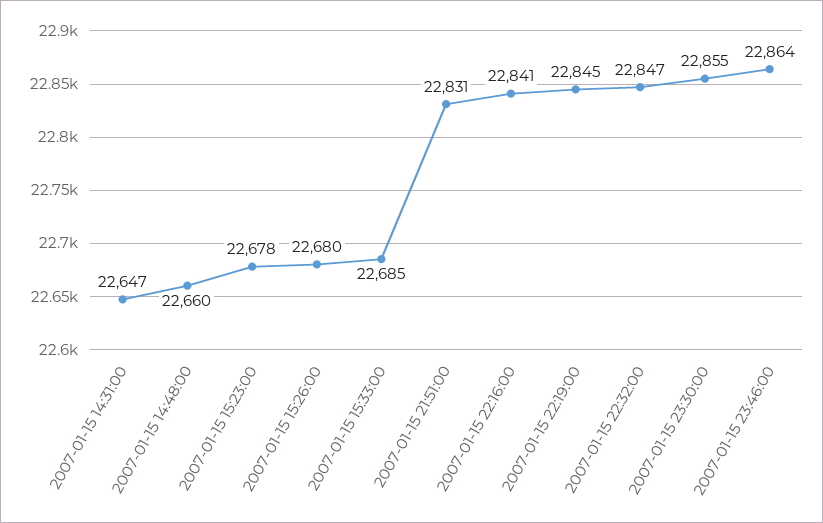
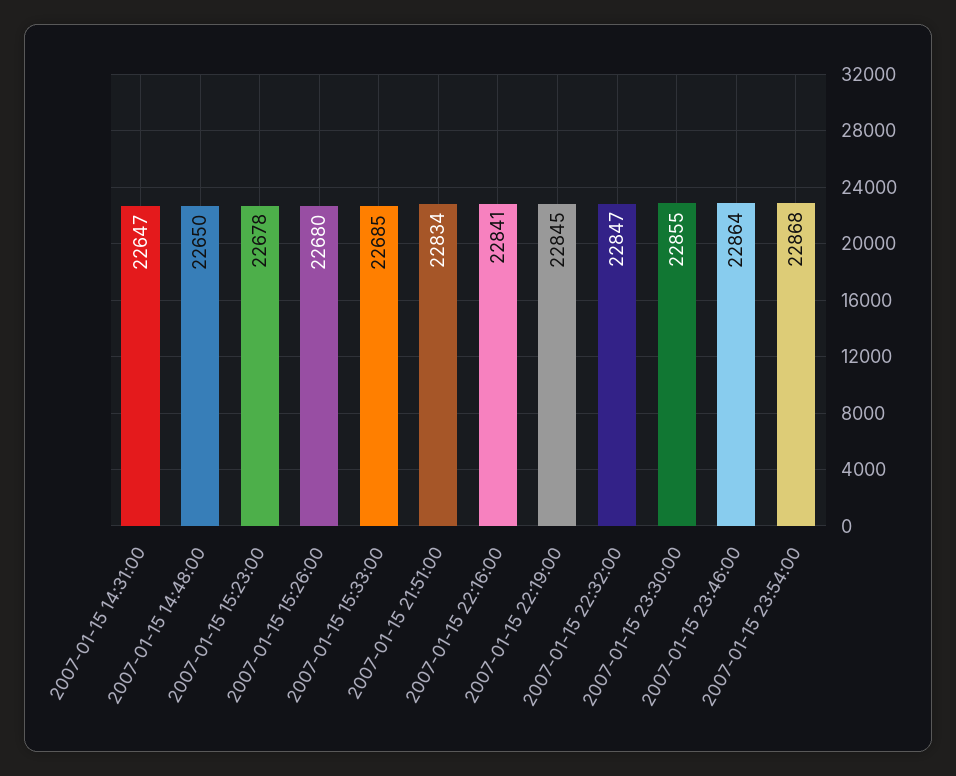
2007-01-15 14:48:00: 22660 -> 22650
2007-01-15 21:51:00: 22831 -> 22834
2007-01-15 23:54:00: none -> 22868

